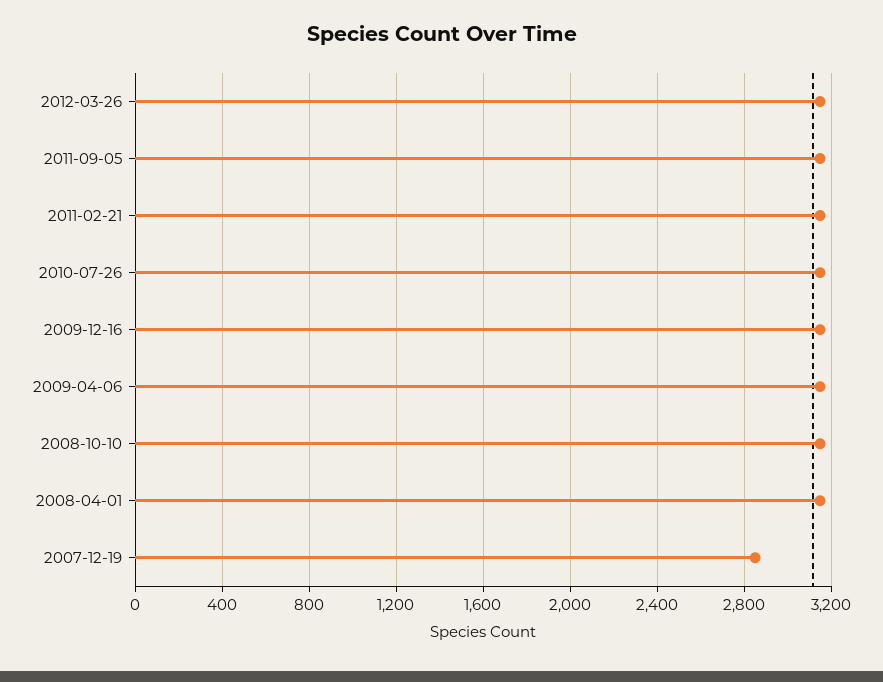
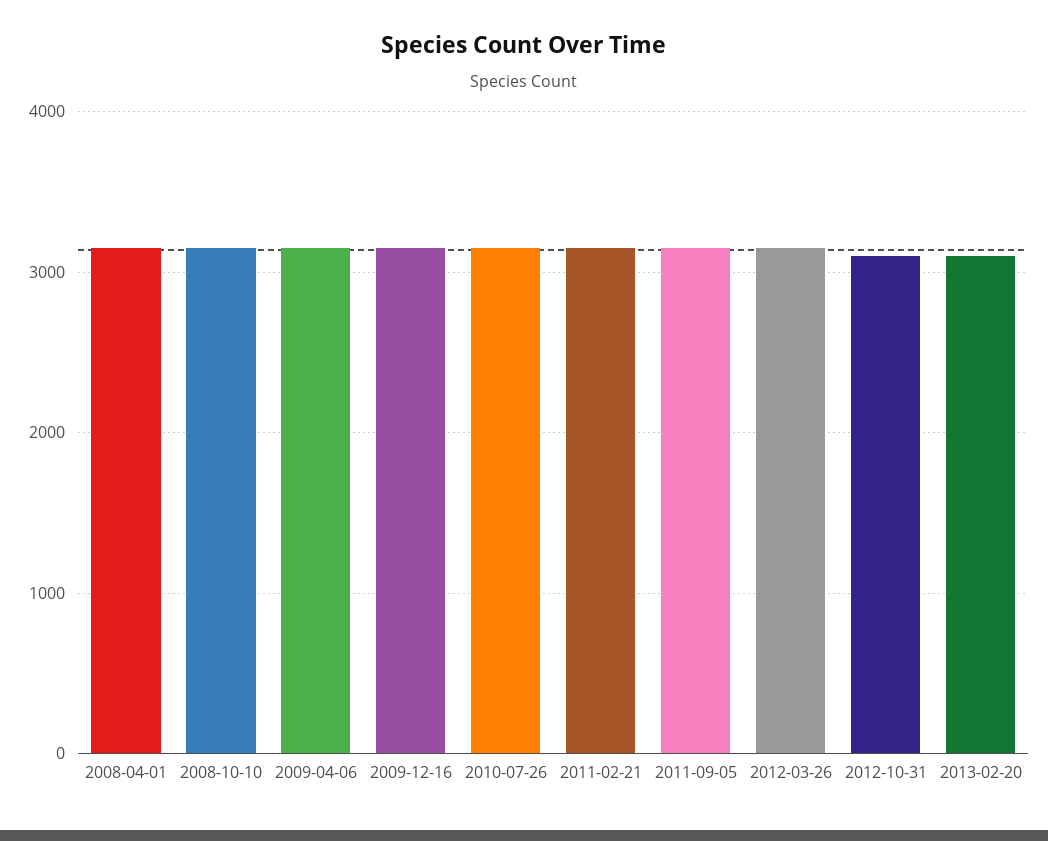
2007-12-19: 2850 -> none
2012-10-31: none -> 3100
2013-02-20: none -> 3100

